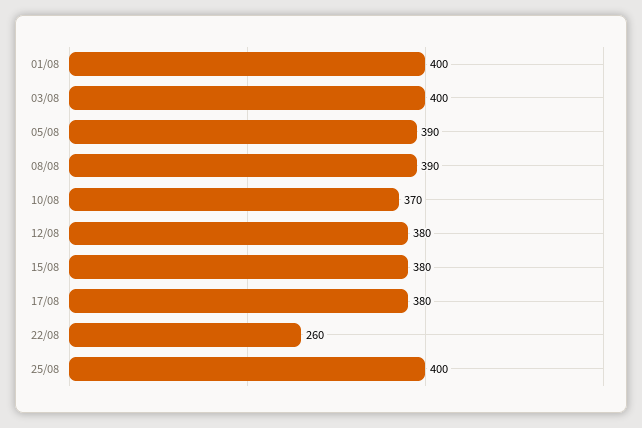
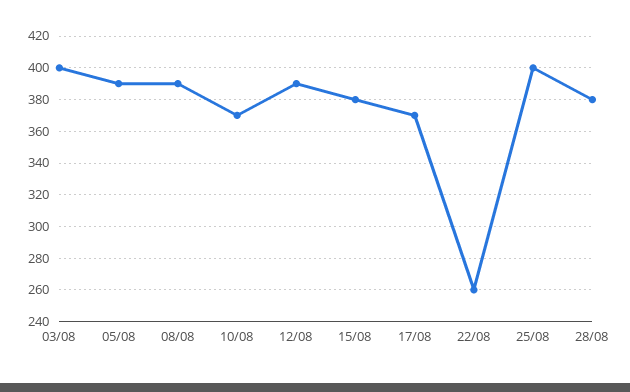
01/08: 400 -> none
12/08: 380 -> 390
17/08: 380 -> 370
28/08: none -> 380

